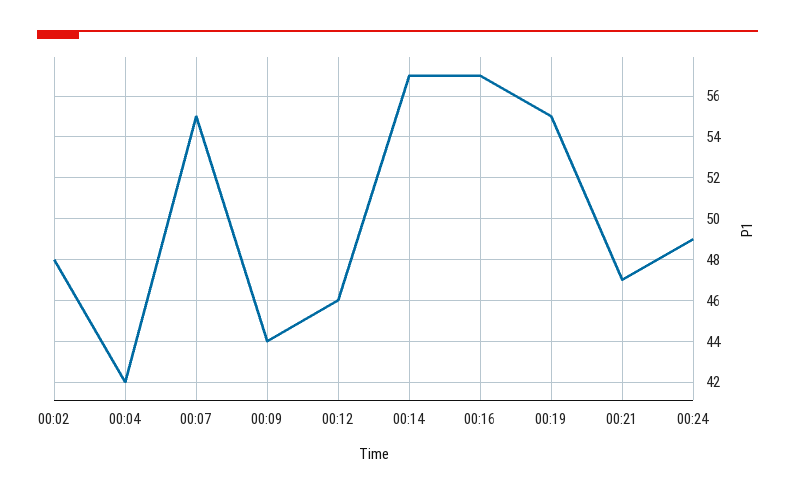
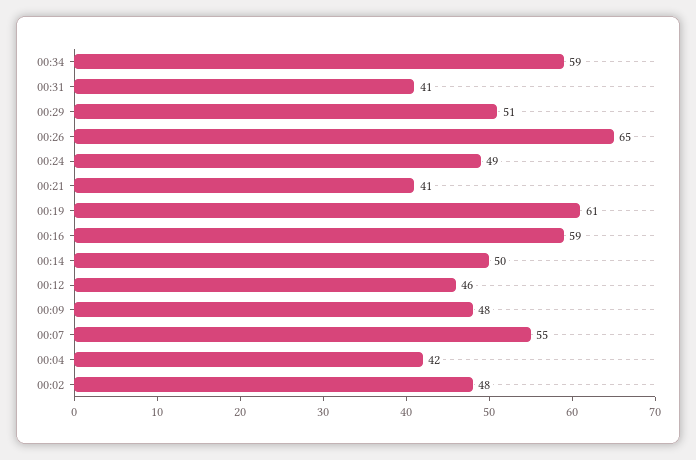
00:09: 44 -> 48
00:14: 57 -> 50
00:16: 57 -> 59
00:19: 55 -> 61
00:21: 47 -> 41
00:34: none -> 59
00:31: none -> 41
00:29: none -> 51
00:26: none -> 65

